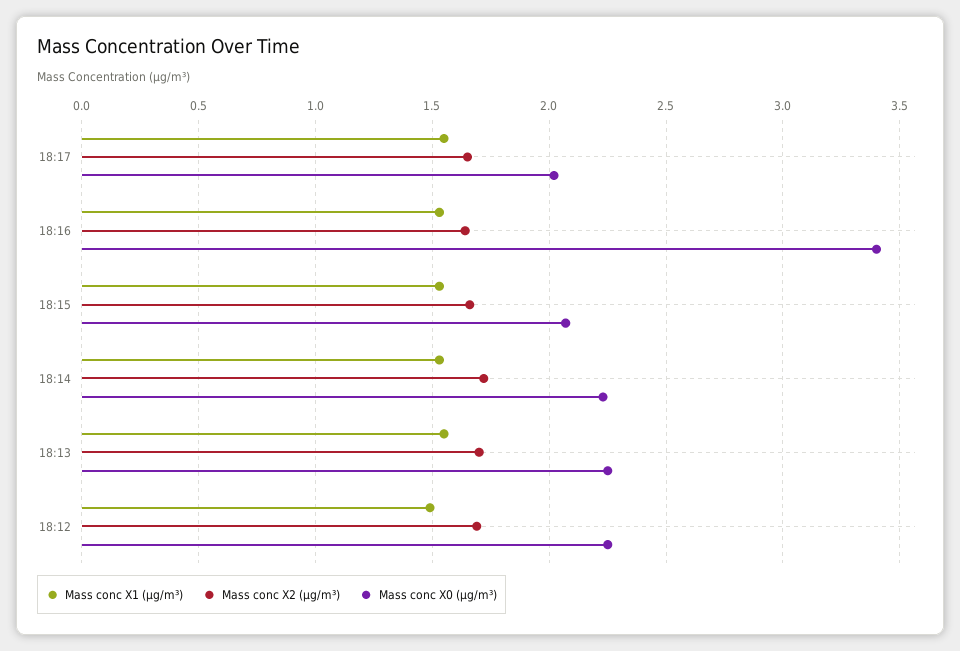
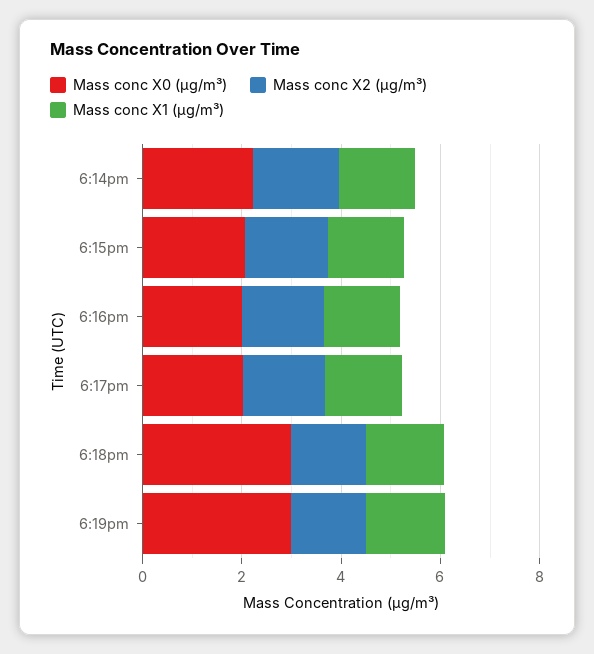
Mass conc X0 (μg/m³), 18:16: 3.4 -> 2
Mass conc X1 (μg/m³), 18:13: 1.55 -> none
Mass conc X2 (μg/m³), 18:13: 1.7 -> none
Mass conc X0 (μg/m³), 18:13: 2.25 -> none
Mass conc X1 (μg/m³), 18:12: 1.5 -> none
Mass conc X2 (μg/m³), 18:12: 1.7 -> none
Mass conc X0 (μg/m³), 18:12: 2.25 -> none
Mass conc X0 (μg/m³), 6:18pm: none -> 3
Mass conc X2 (μg/m³), 6:18pm: none -> 1.5
Mass conc X1 (μg/m³), 6:18pm: none -> 1.5
Mass conc X0 (μg/m³), 6:19pm: none -> 3
Mass conc X2 (μg/m³), 6:19pm: none -> 1.5
Mass conc X1 (μg/m³), 6:19pm: none -> 1.5

